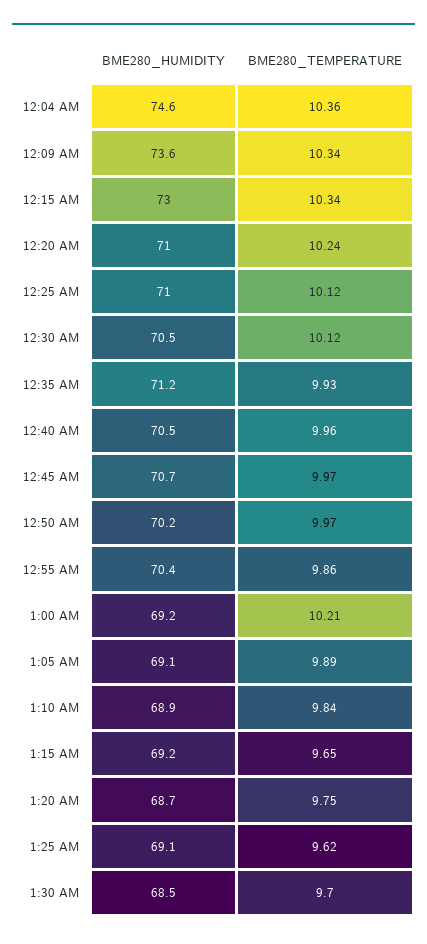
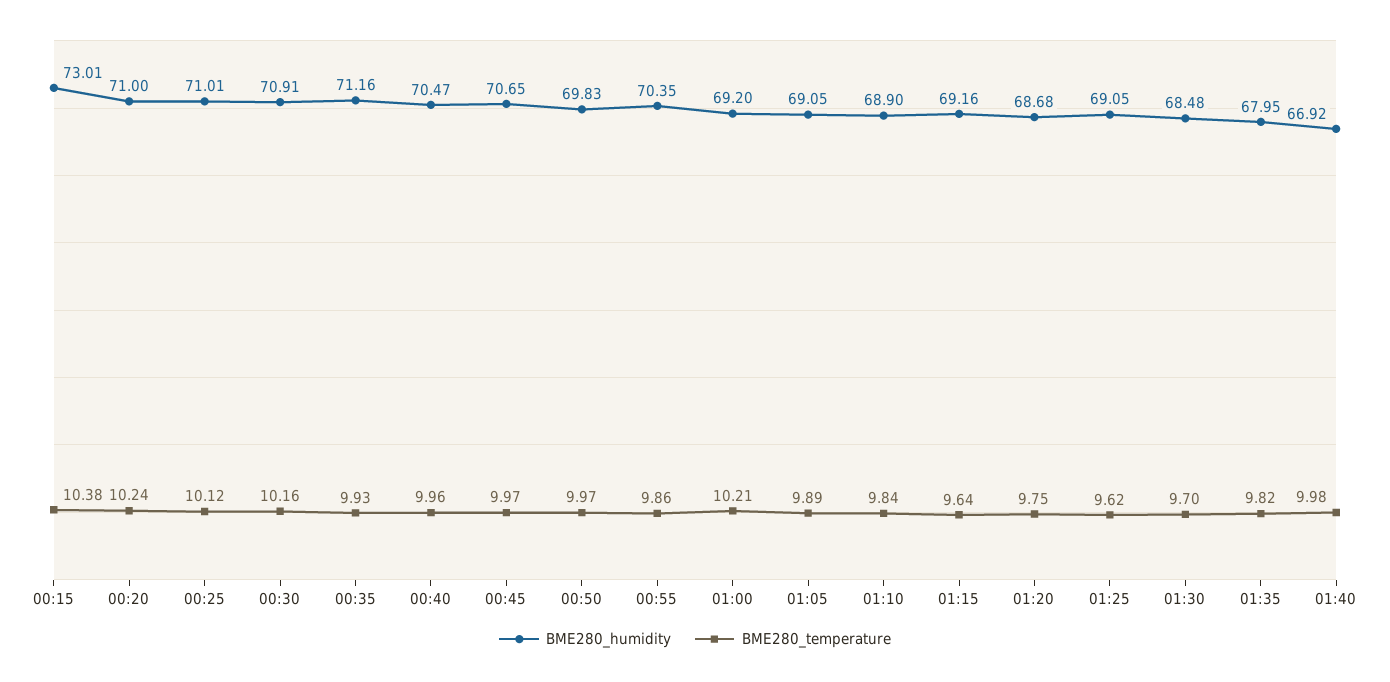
BME280_HUMIDITY, 12:04 AM: 74.6 -> none
BME280_TEMPERATURE, 12:04 AM: 10.36 -> none
BME280_HUMIDITY, 12:09 AM: 73.6 -> none
BME280_TEMPERATURE, 12:09 AM: 10.34 -> none
BME280_TEMPERATURE, 12:15 AM: 10.34 -> 10.38
BME280_HUMIDITY, 12:30 AM: 70.5 -> 70.91
BME280_TEMPERATURE, 12:30 AM: 10.12 -> 10.16
BME280_HUMIDITY, 12:50 AM: 70.2 -> 69.83
BME280_TEMPERATURE, 1:15 AM: 9.65 -> 9.64
BME280_HUMIDITY, 01:35: none -> 67.95
BME280_TEMPERATURE, 01:35: none -> 9.82
BME280_HUMIDITY, 01:40: none -> 66.92
BME280_TEMPERATURE, 01:40: none -> 9.98

